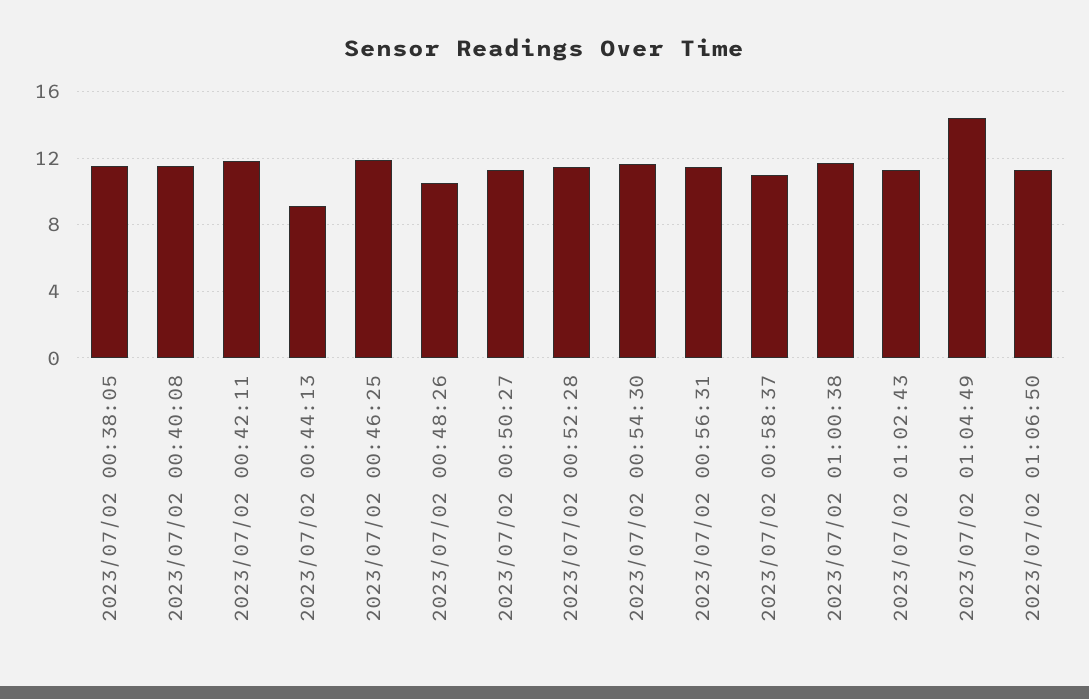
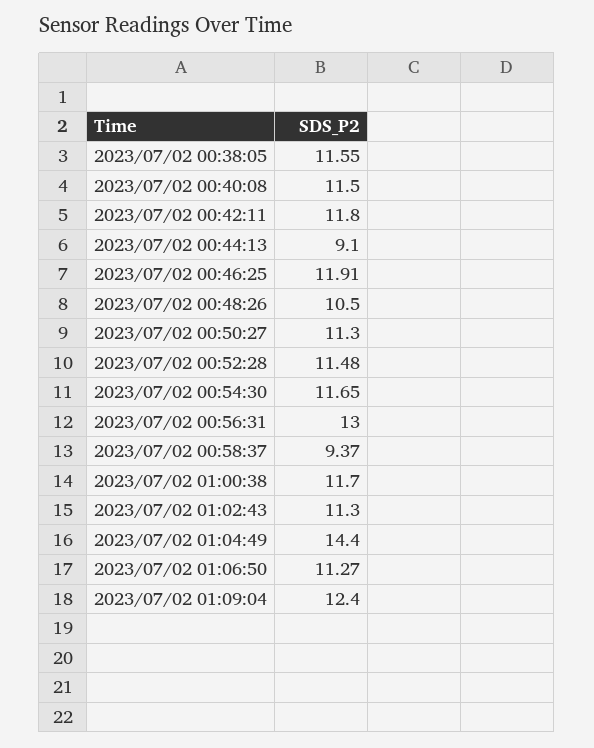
2023/07/02 00:56:31: 11.5 -> 13
2023/07/02 00:58:37: 11 -> 9.37
2023/07/02 01:09:04: none -> 12.4

